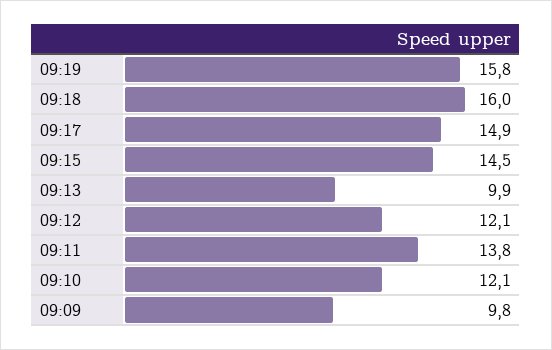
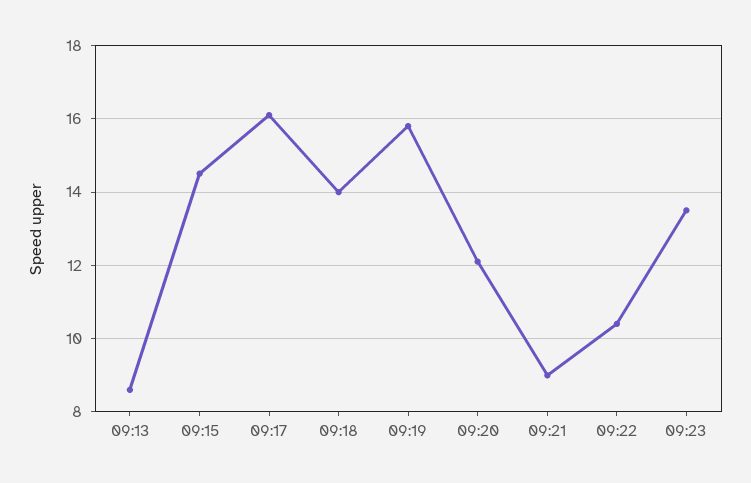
09:18: 16 -> 14
09:17: 14.9 -> 16
09:13: 9.9 -> 8.5
09:12: 12.1 -> none
09:11: 13.8 -> none
09:10: 12.1 -> none
09:09: 9.8 -> none
09:20: none -> 12
09:21: none -> 9
09:22: none -> 10.5
09:23: none -> 13.5

